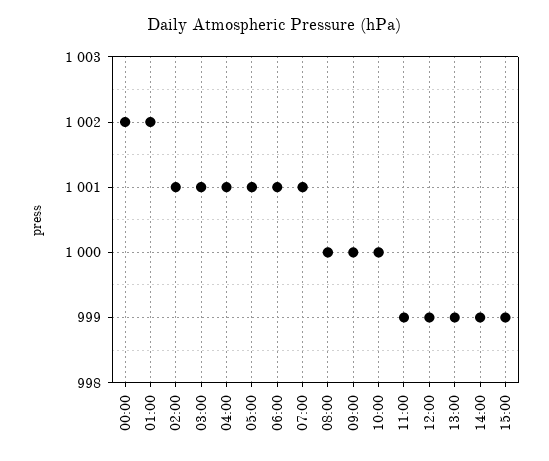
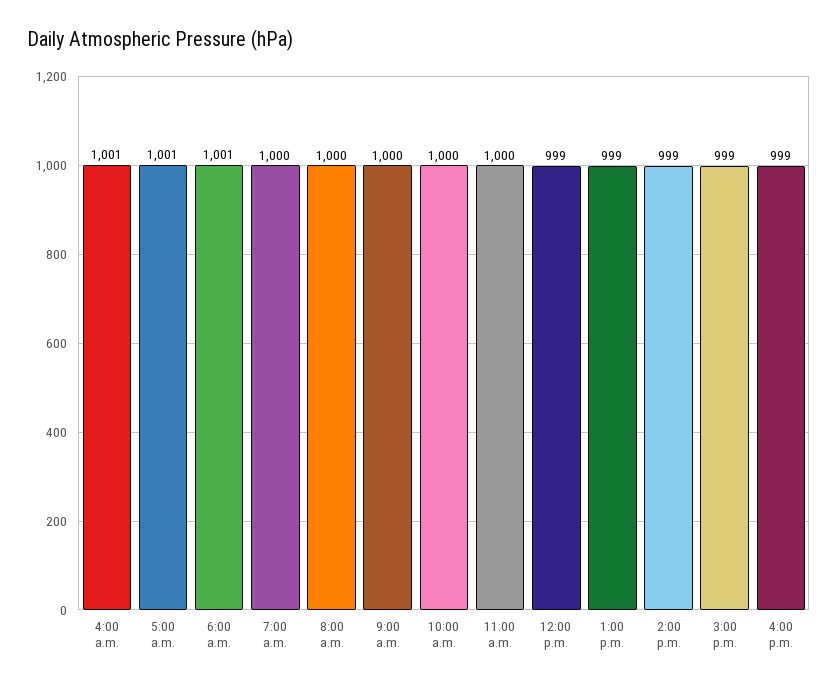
00:00: 1002 -> none
01:00: 1002 -> none
02:00: 1001 -> none
03:00: 1001 -> none
07:00: 1001 -> 1000
11:00: 999 -> 1000
4:00 p.m.: none -> 999

